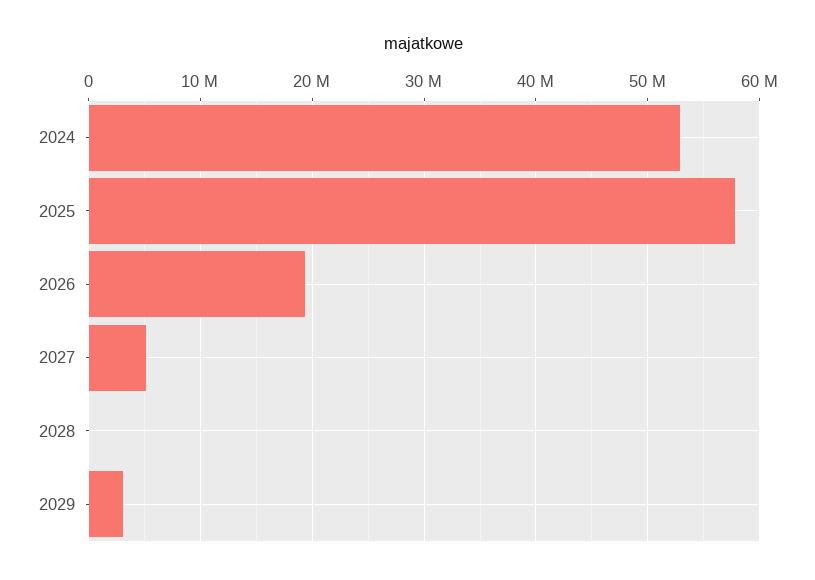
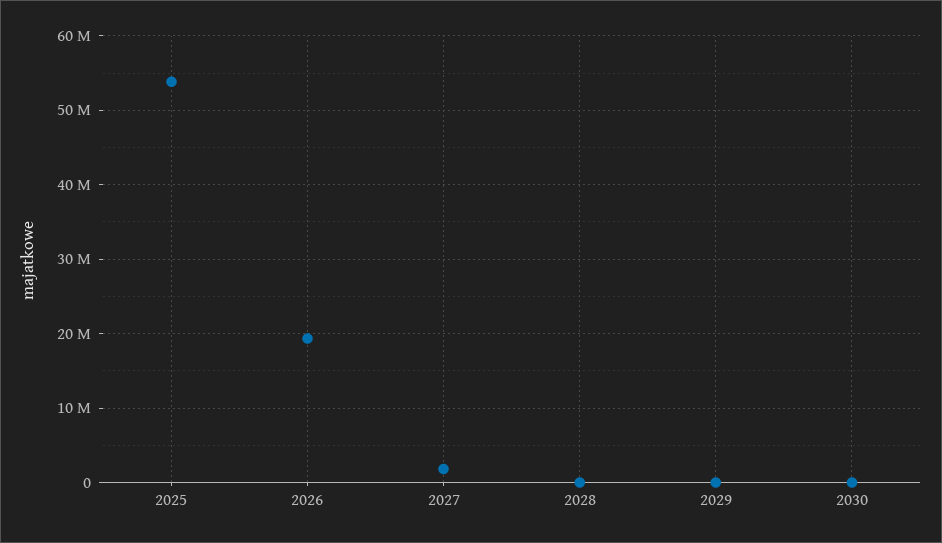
2024: 53000000 -> none
2025: 58000000 -> 54000000
2027: 5000000 -> 2000000
2029: 3000000 -> 0
2030: none -> 0

